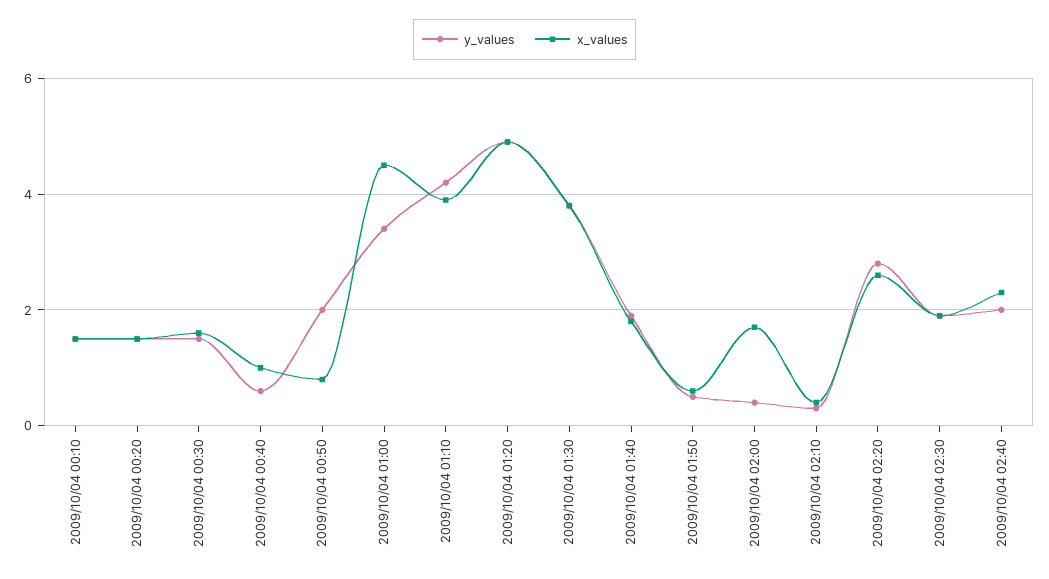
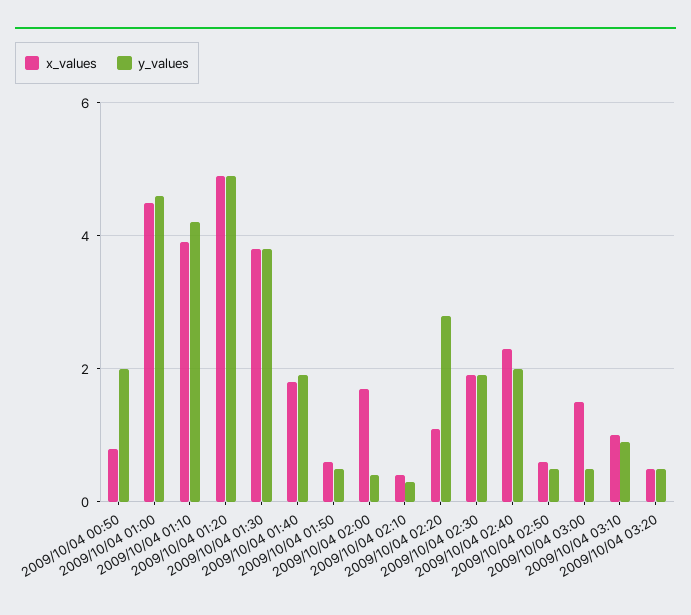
y_values, 2009/10/04 00:10: 1.5 -> none
x_values, 2009/10/04 00:10: 1.5 -> none
y_values, 2009/10/04 00:20: 1.5 -> none
x_values, 2009/10/04 00:20: 1.5 -> none
y_values, 2009/10/04 00:30: 1.5 -> none
x_values, 2009/10/04 00:30: 1.5 -> none
y_values, 2009/10/04 00:40: 0.5 -> none
x_values, 2009/10/04 00:40: 1 -> none
y_values, 2009/10/04 01:00: 3.5 -> 4.5
x_values, 2009/10/04 02:20: 2.5 -> 1
x_values, 2009/10/04 02:50: none -> 0.5
y_values, 2009/10/04 02:50: none -> 0.5
x_values, 2009/10/04 03:00: none -> 1.5
y_values, 2009/10/04 03:00: none -> 0.5
x_values, 2009/10/04 03:10: none -> 1
y_values, 2009/10/04 03:10: none -> 1
x_values, 2009/10/04 03:20: none -> 0.5
y_values, 2009/10/04 03:20: none -> 0.5

